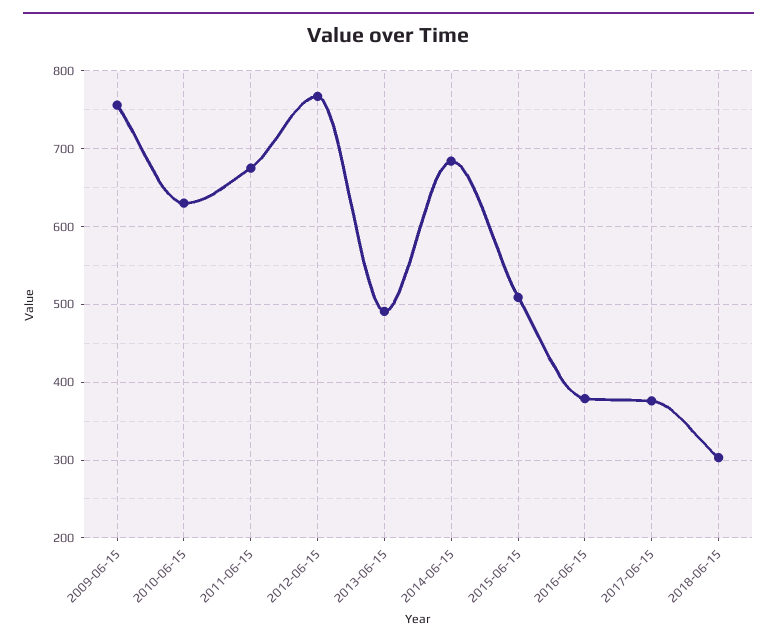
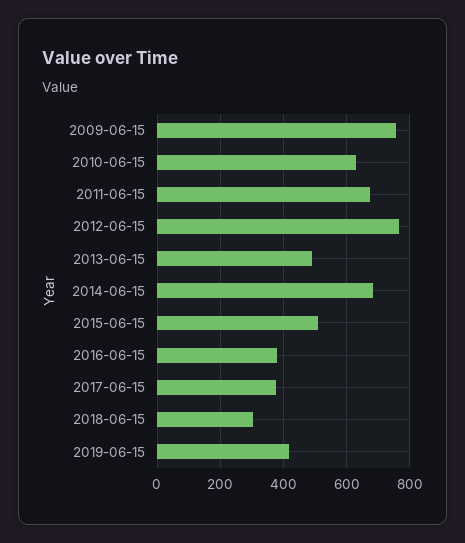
2019-06-15: none -> 420

